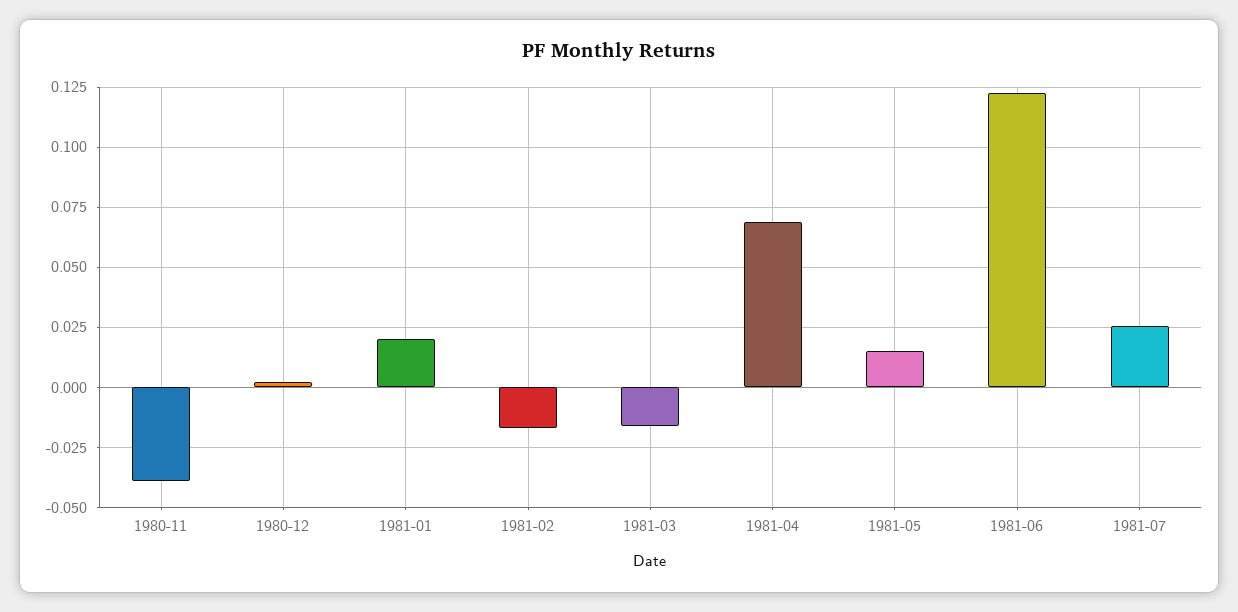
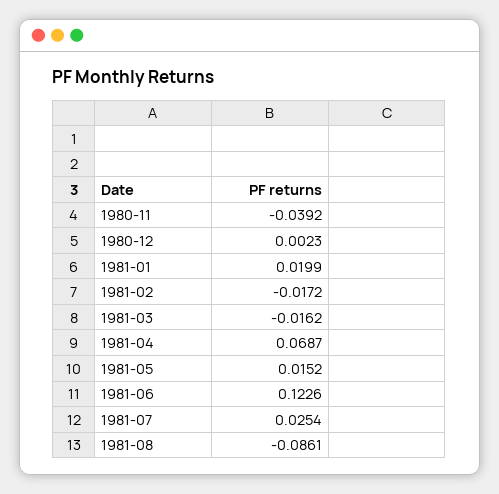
1981-08: none -> -0.0861

